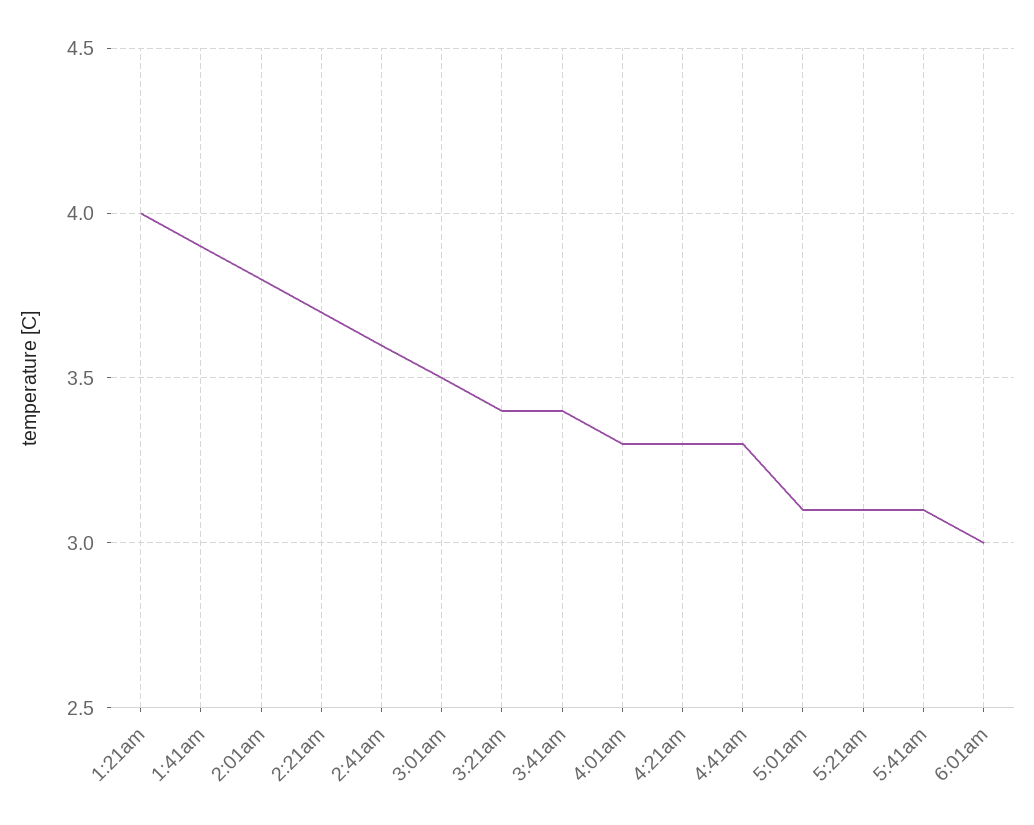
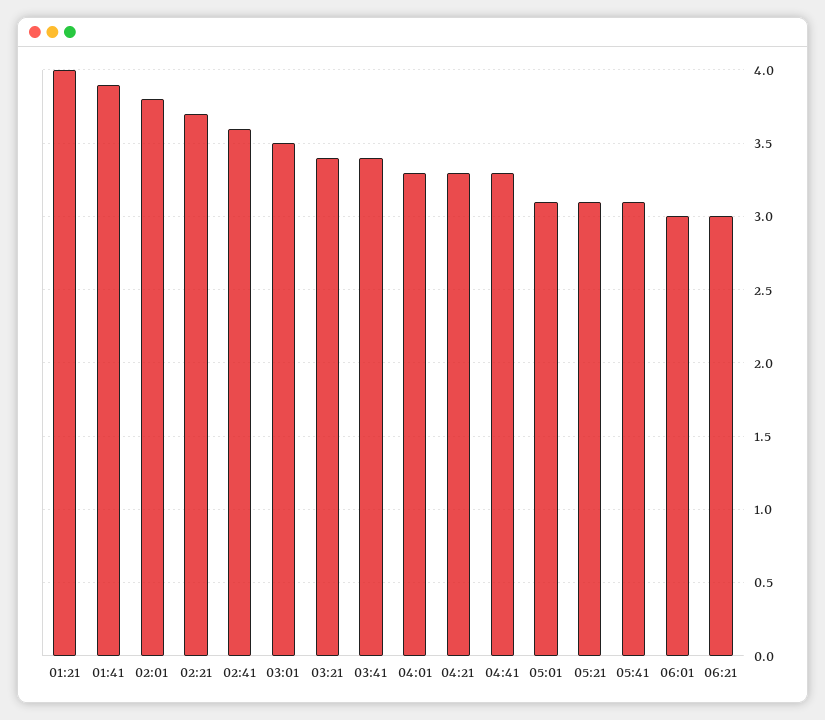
06:21: none -> 3

